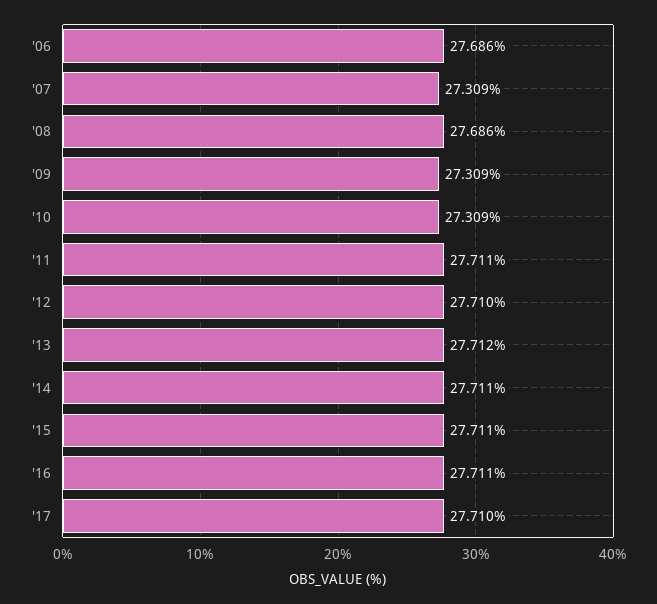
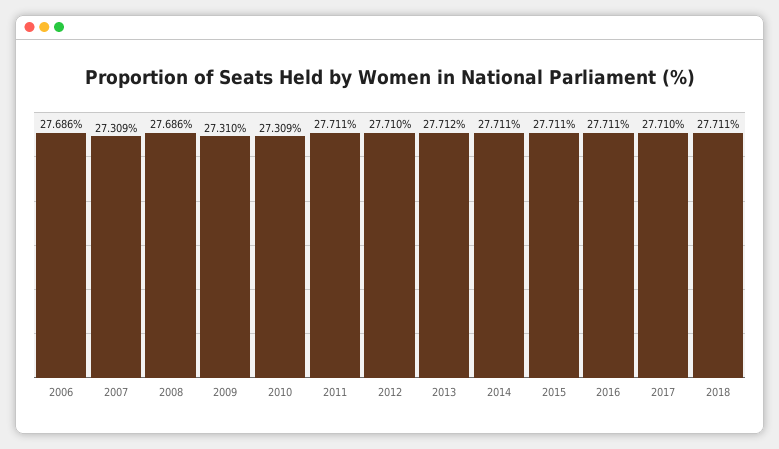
'09: 27.309 -> 27.31
2018: none -> 27.711

